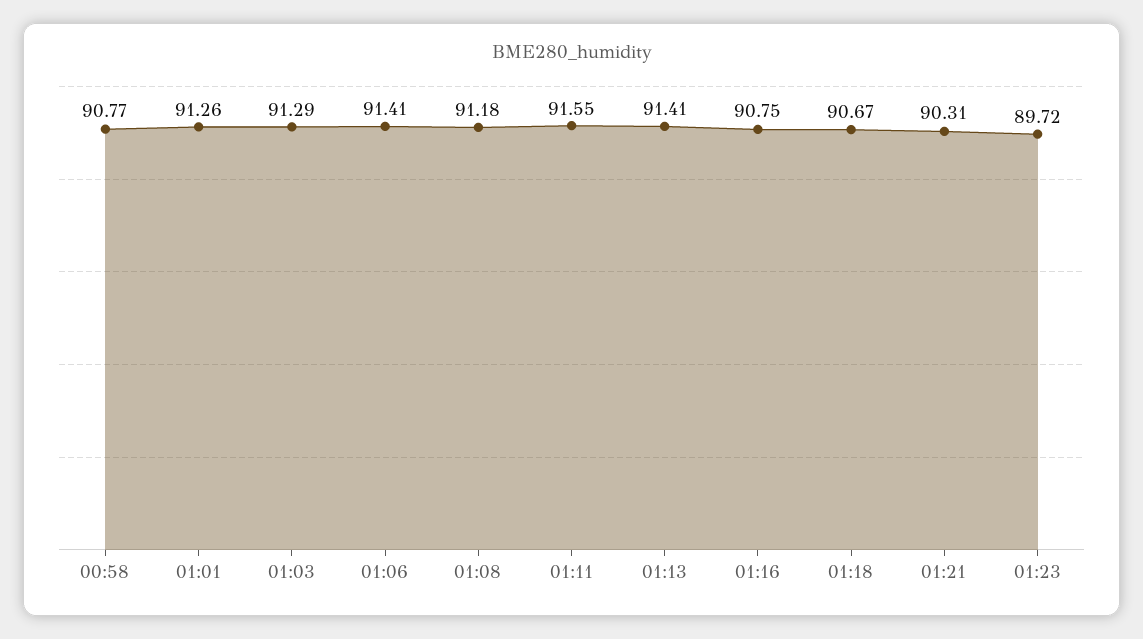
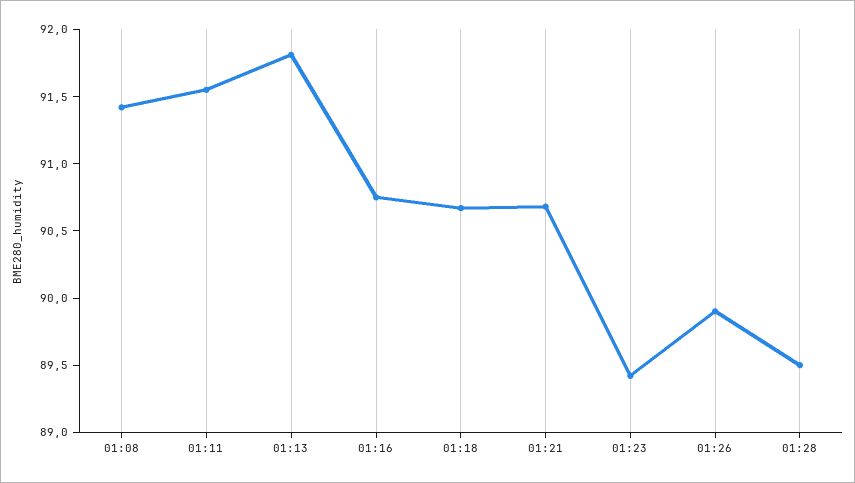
00:58: 90.77 -> none
01:01: 91.26 -> none
01:03: 91.29 -> none
01:06: 91.41 -> none
01:08: 91.18 -> 91.4
01:13: 91.41 -> 91.8
01:21: 90.31 -> 90.7
01:23: 89.72 -> 89.4
01:26: none -> 89.9
01:28: none -> 89.5

